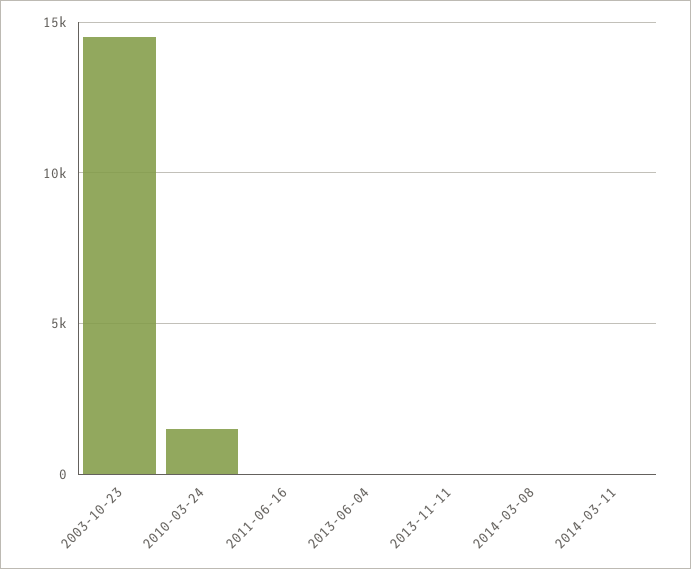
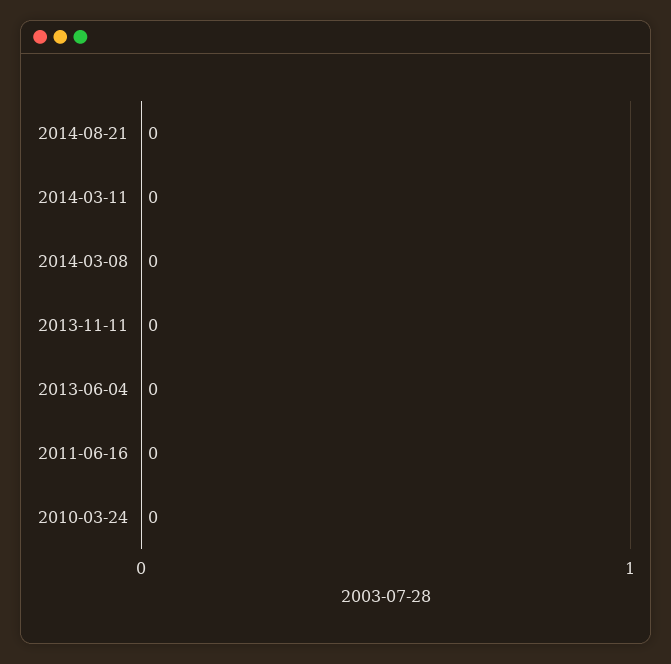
2003-10-23: 14500 -> none
2010-03-24: 1500 -> 0
2014-08-21: none -> 0

